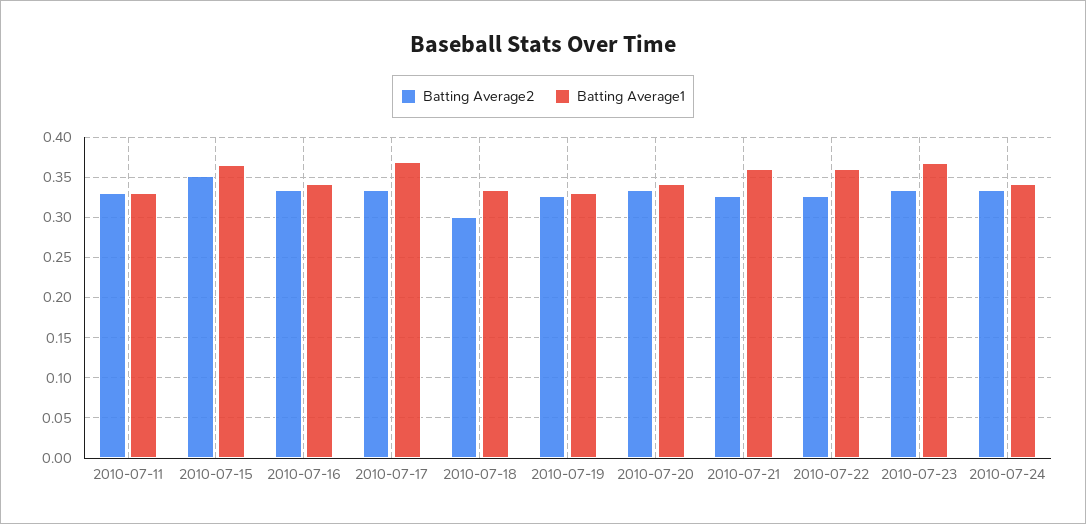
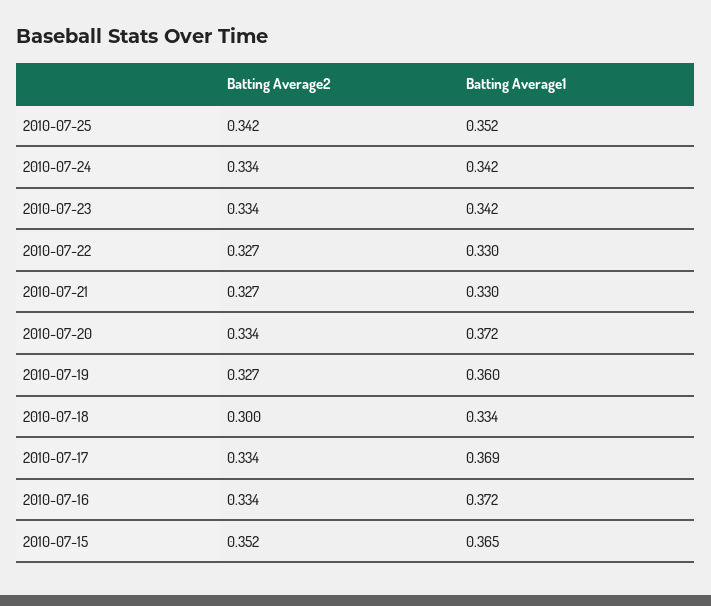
Batting Average2, 2010-07-11: 0.33 -> none
Batting Average1, 2010-07-11: 0.33 -> none
Batting Average1, 2010-07-16: 0.34 -> 0.372
Batting Average1, 2010-07-19: 0.33 -> 0.36
Batting Average1, 2010-07-20: 0.34 -> 0.372
Batting Average1, 2010-07-21: 0.36 -> 0.33
Batting Average1, 2010-07-22: 0.36 -> 0.33
Batting Average1, 2010-07-23: 0.37 -> 0.342
Batting Average2, 2010-07-25: none -> 0.342
Batting Average1, 2010-07-25: none -> 0.352

